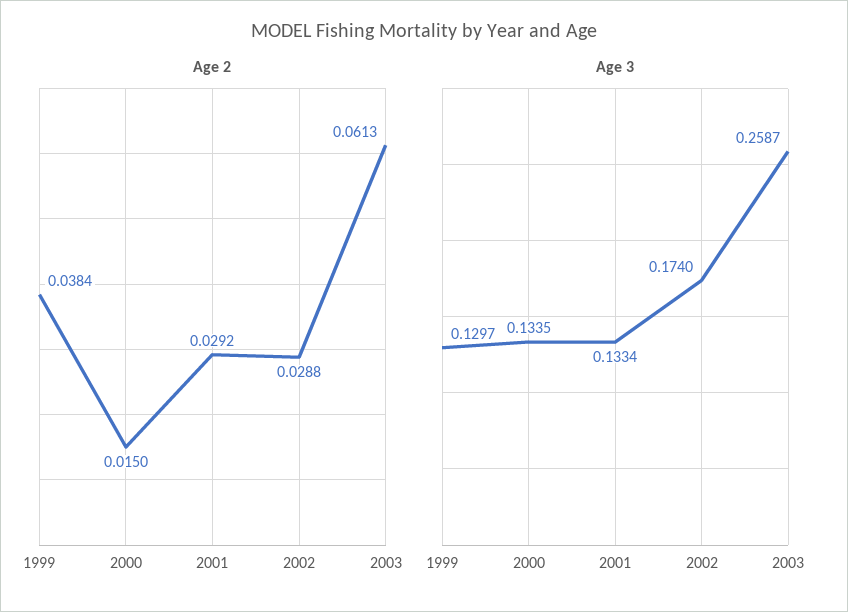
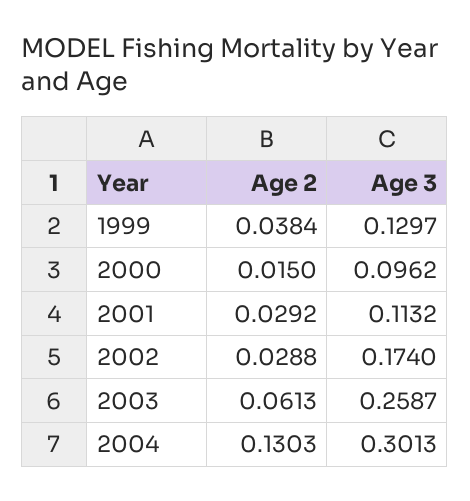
Age 3, 2000: 0.1335 -> 0.0962
Age 3, 2001: 0.1334 -> 0.1132
Age 2, 2004: none -> 0.1303
Age 3, 2004: none -> 0.3013

